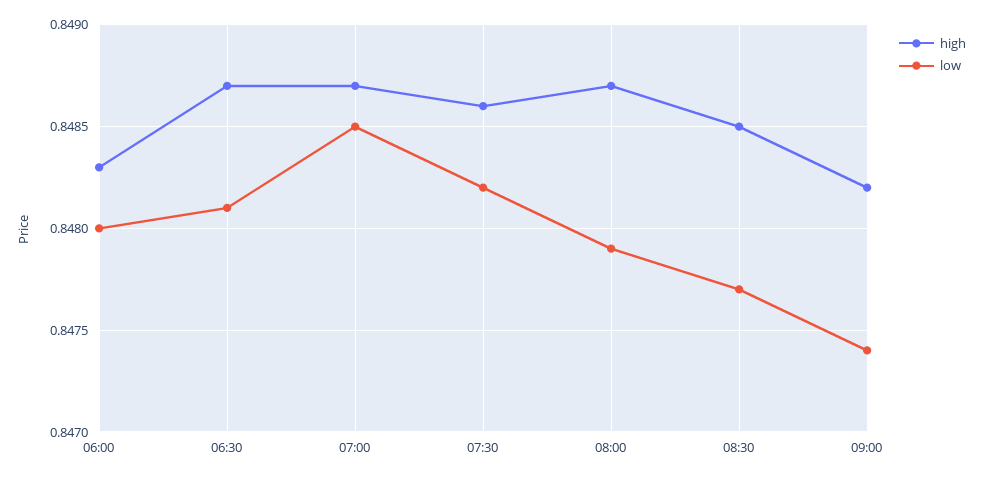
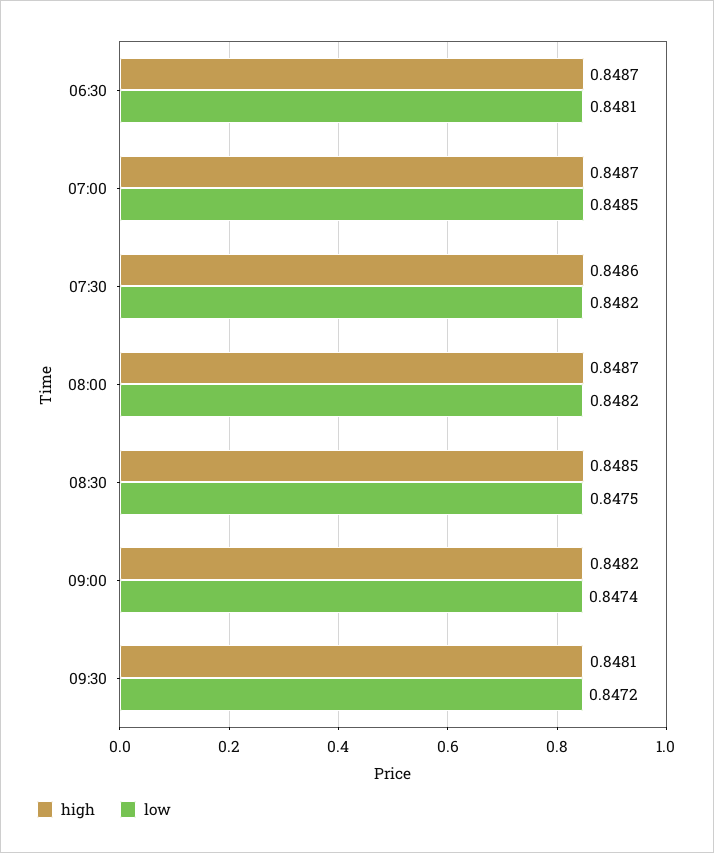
high, 06:00: 0.8483 -> none
low, 06:00: 0.848 -> none
low, 08:00: 0.8479 -> 0.8482
low, 08:30: 0.8477 -> 0.8475
high, 09:30: none -> 0.8481
low, 09:30: none -> 0.8472

